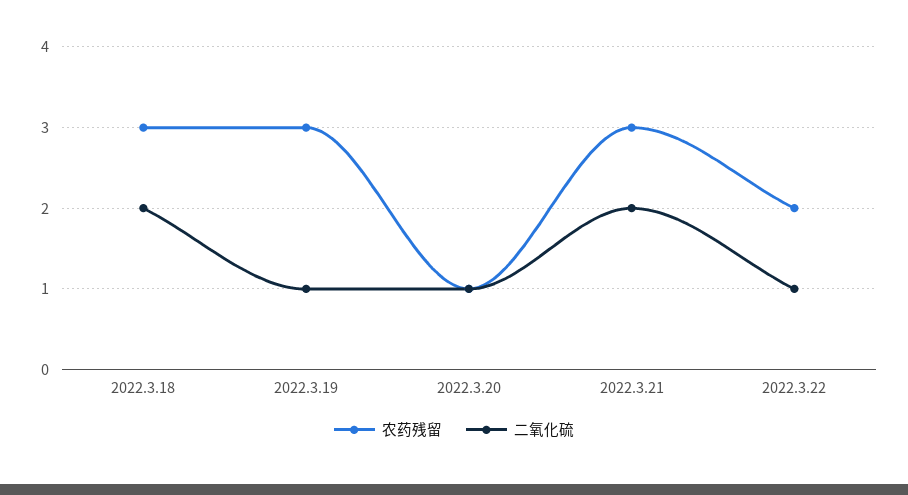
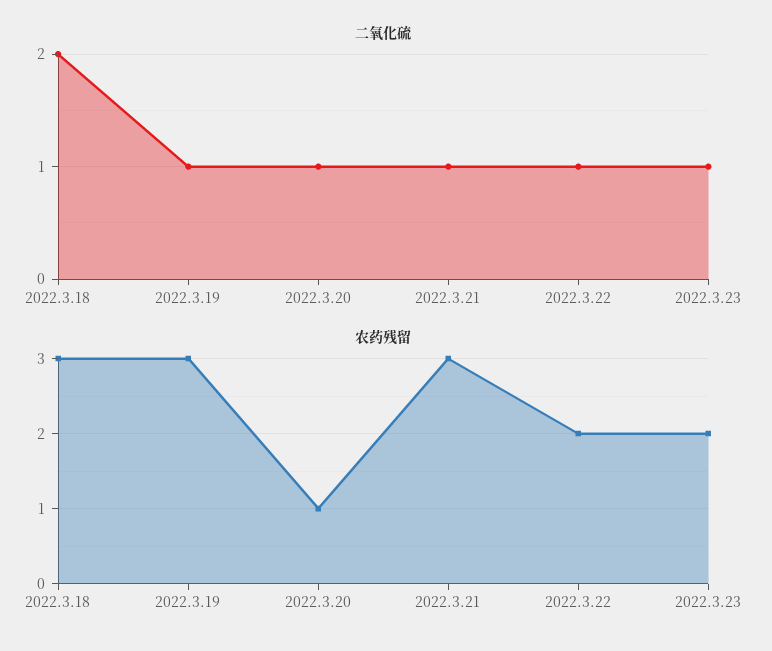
二氧化硫, 2022.3.21: 2 -> 1
二氧化硫, 2022.3.23: none -> 1
农药残留, 2022.3.23: none -> 2

